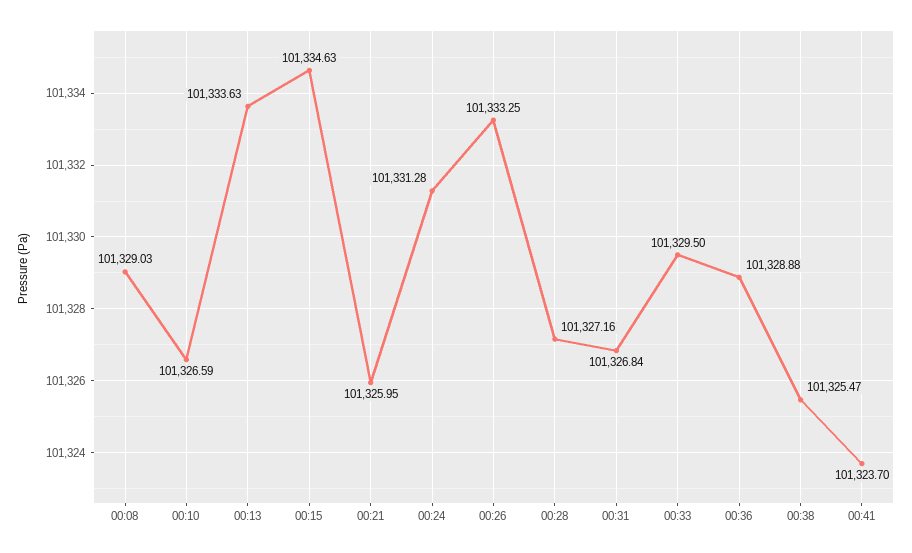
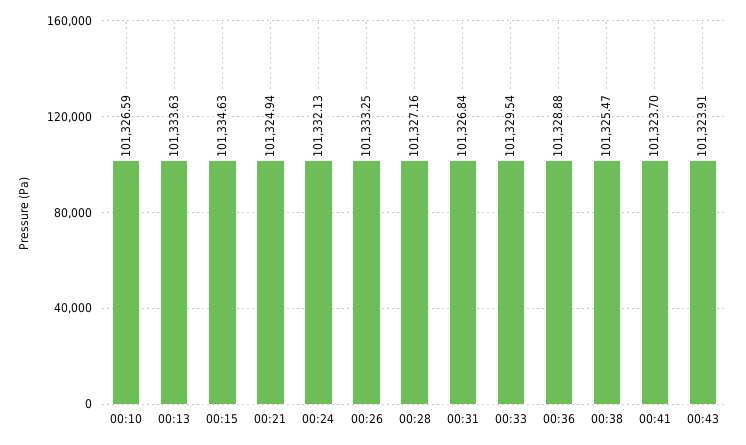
00:08: 101329.03 -> none
00:21: 101325.95 -> 101324.94
00:24: 101331.28 -> 101332.13
00:33: 101329.5 -> 101329.54
00:43: none -> 101323.91

